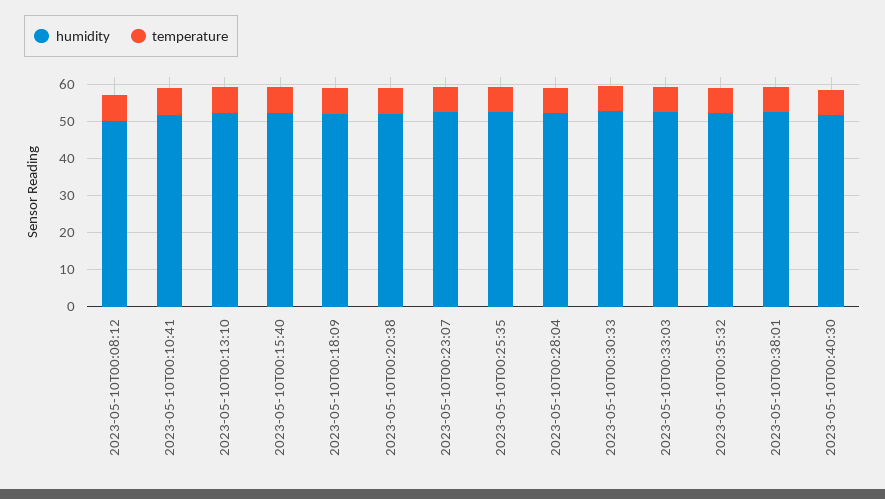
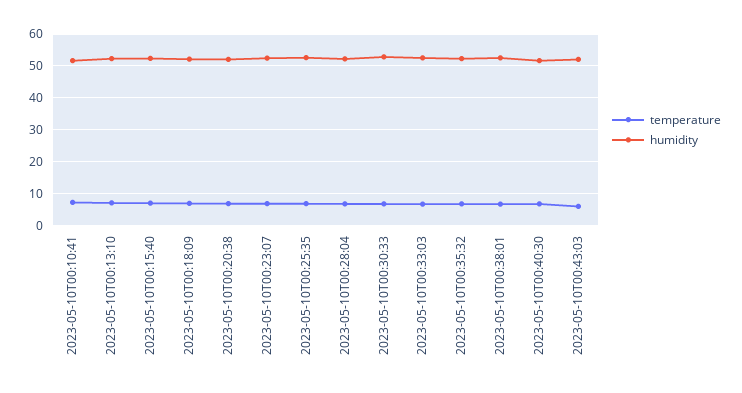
humidity, 2023-05-10T00:08:12: 50 -> none
temperature, 2023-05-10T00:08:12: 7.5 -> none
temperature, 2023-05-10T00:43:03: none -> 6
humidity, 2023-05-10T00:43:03: none -> 52

